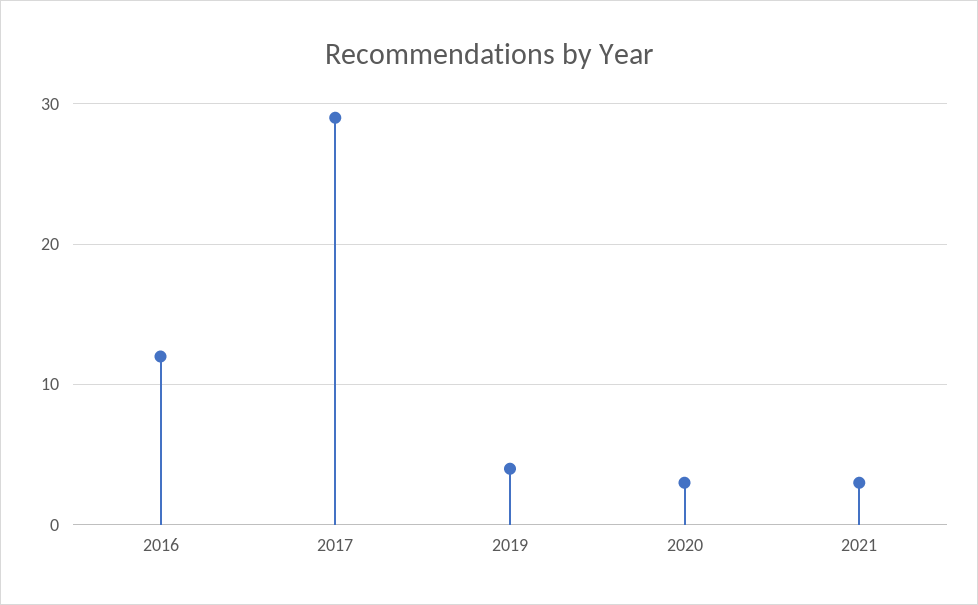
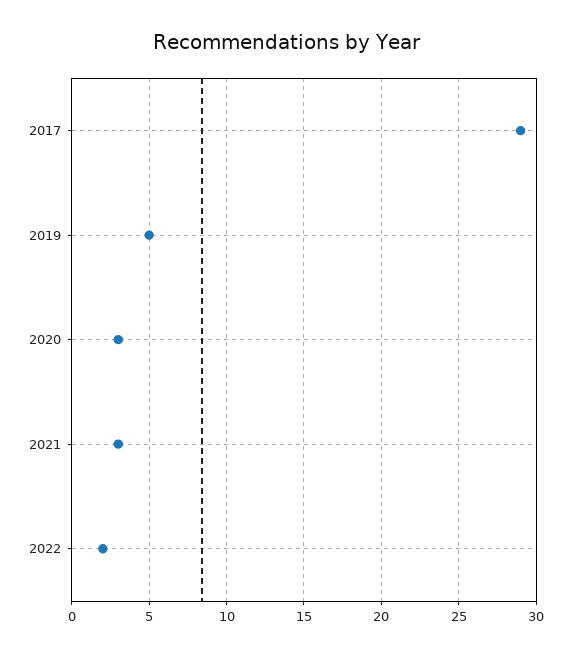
2016: 12 -> none
2019: 4 -> 5
2022: none -> 2

